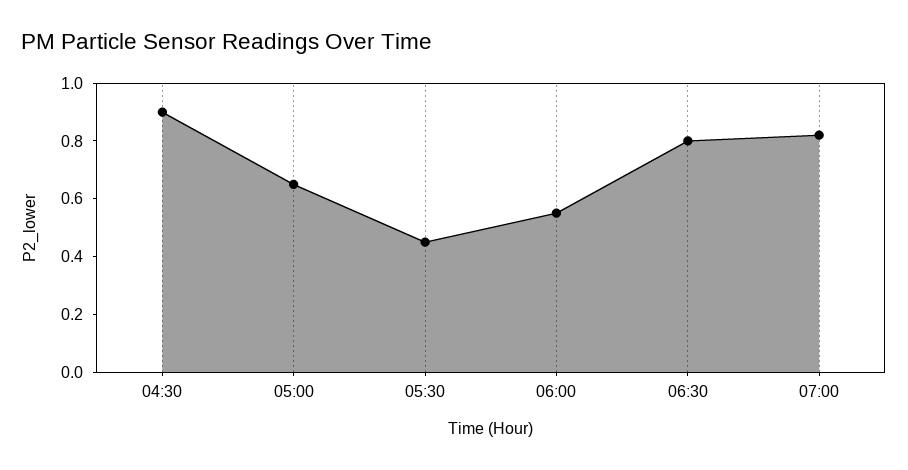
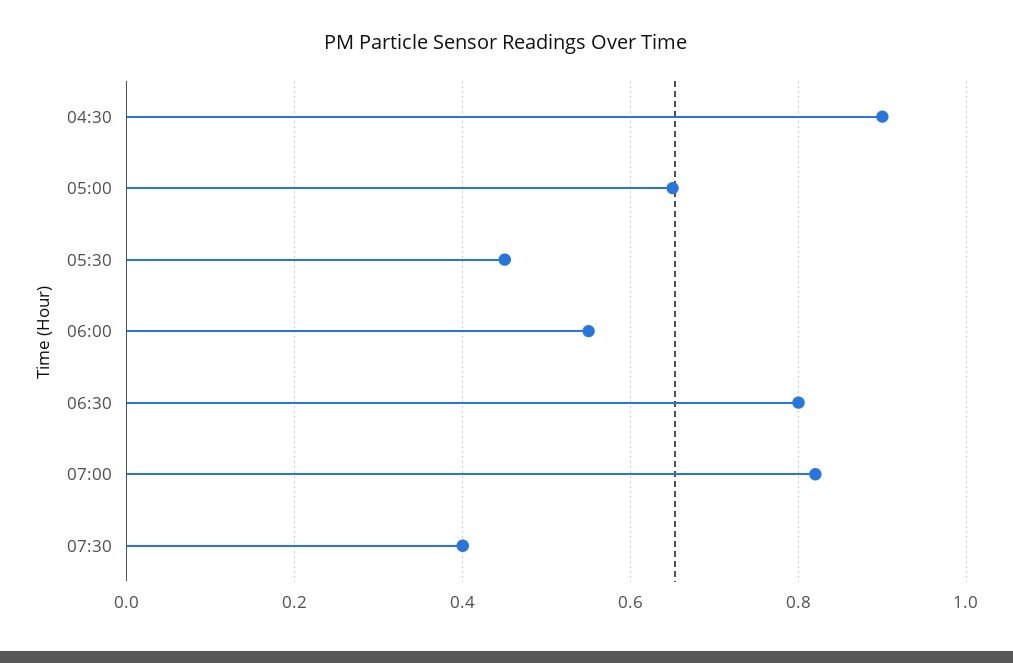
07:30: none -> 0.4

